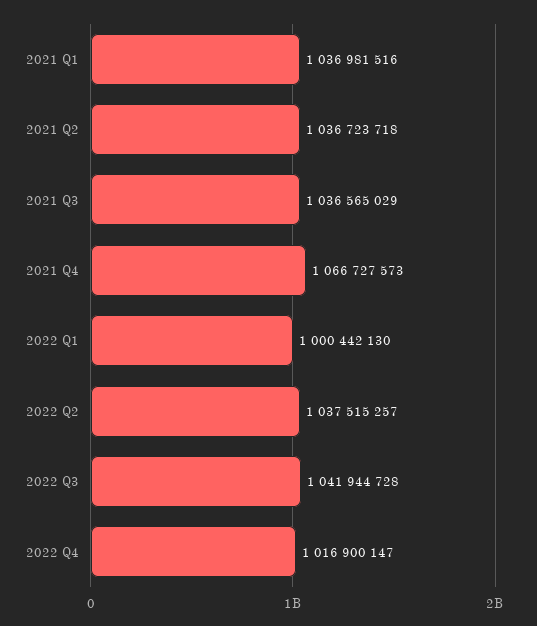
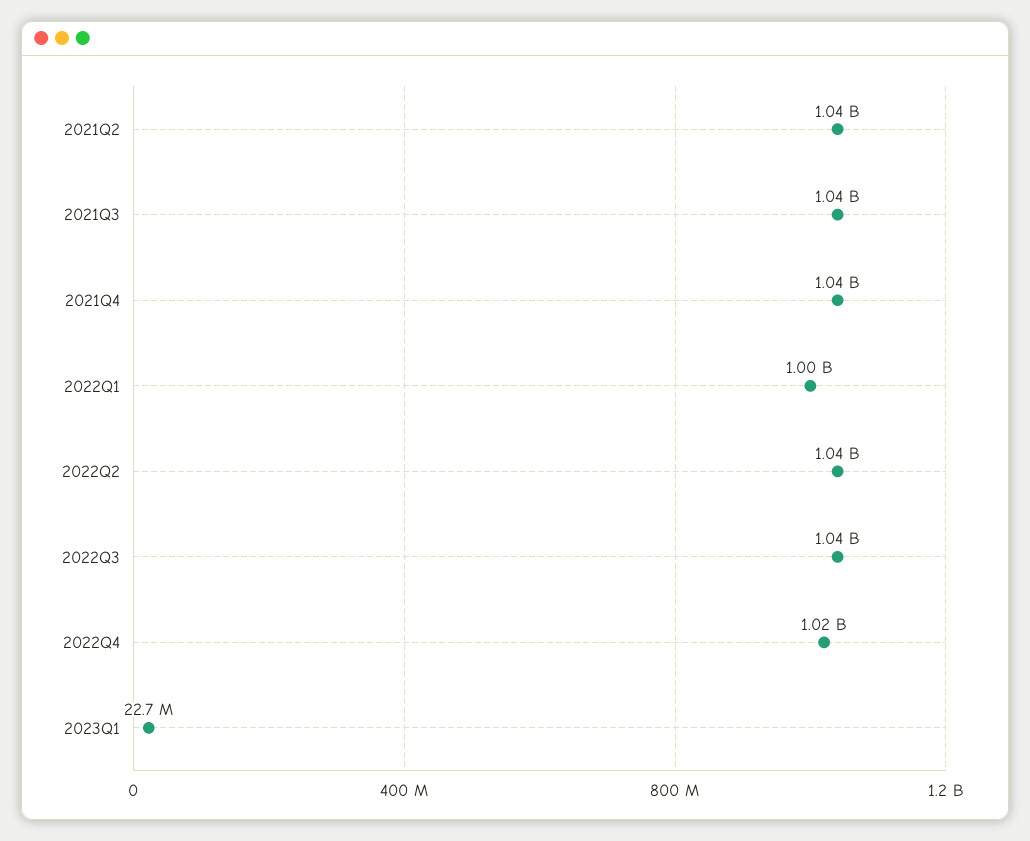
2021 Q1: 1036981516 -> none
2021 Q4: 1066727573 -> 1040000000
2023Q1: none -> 22700000

